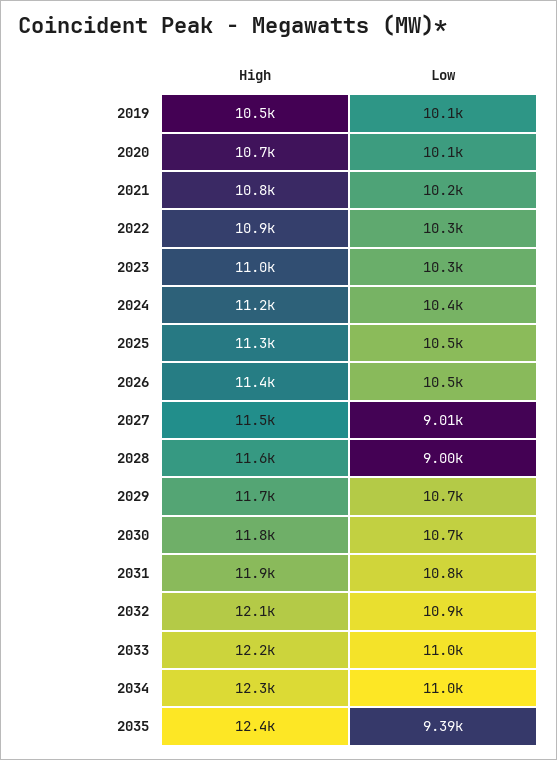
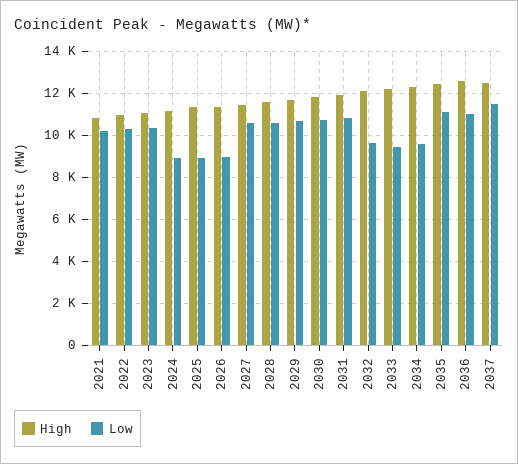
High, 2019: 10500 -> none
Low, 2019: 10100 -> none
High, 2020: 10700 -> none
Low, 2020: 10100 -> none
Low, 2024: 10400 -> 9000
Low, 2025: 10500 -> 9000
Low, 2026: 10500 -> 9000
Low, 2027: 9010 -> 10500
Low, 2028: 9000 -> 10500
Low, 2032: 10900 -> 9500
Low, 2033: 11000 -> 9500
Low, 2034: 11000 -> 9500
Low, 2035: 9390 -> 11000
High, 2036: none -> 12500
Low, 2036: none -> 11000
High, 2037: none -> 12500
Low, 2037: none -> 11500

